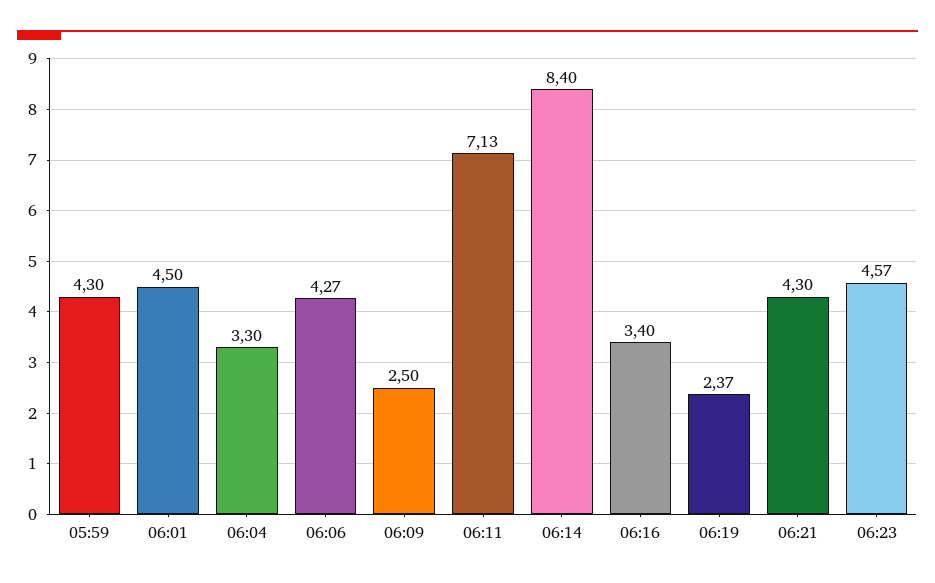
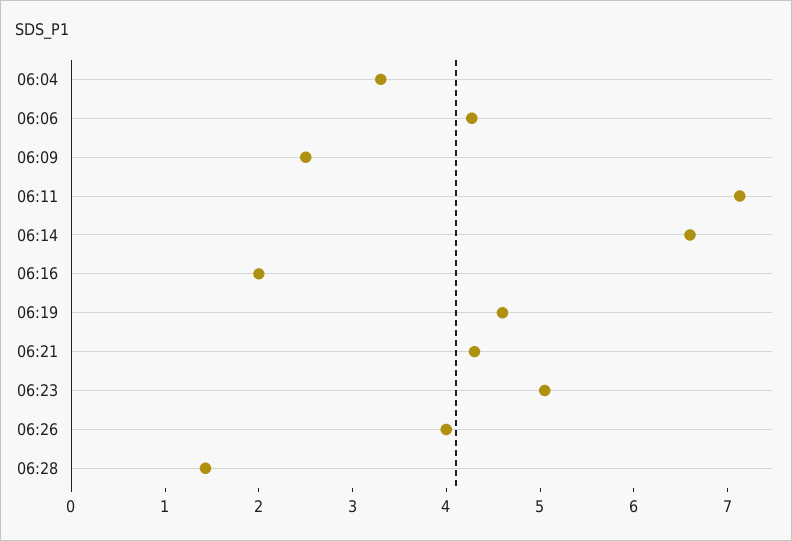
05:59: 4.3 -> none
06:01: 4.5 -> none
06:14: 8.4 -> 6.6
06:16: 3.4 -> 2
06:19: 2.37 -> 4.6
06:23: 4.57 -> 5
06:26: none -> 4
06:28: none -> 1.4

